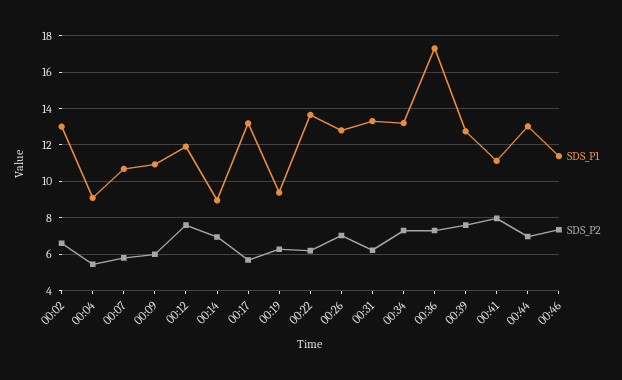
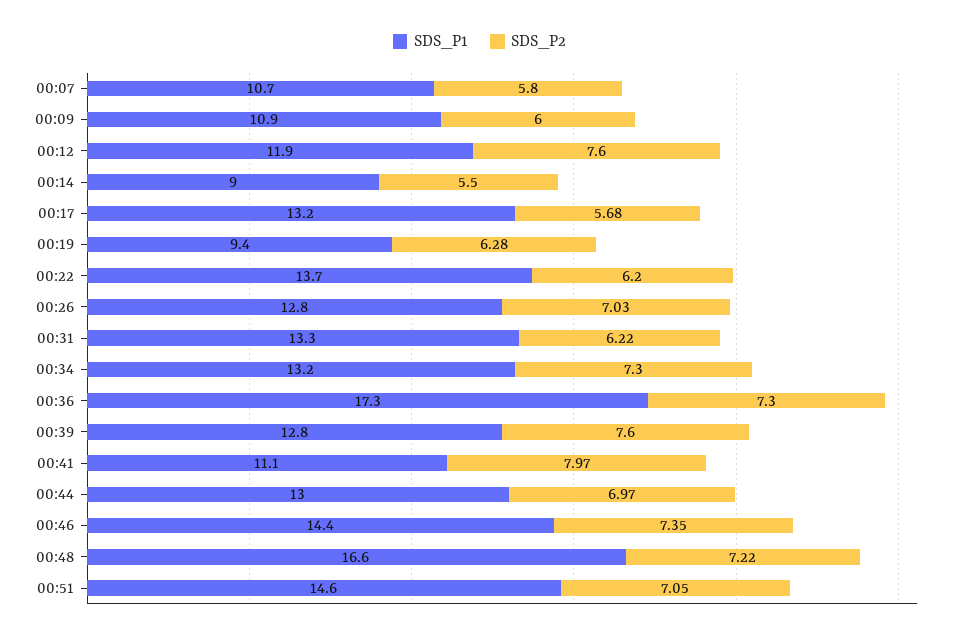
SDS_P1, 00:02: 13 -> none
SDS_P2, 00:02: 6.5 -> none
SDS_P1, 00:04: 9 -> none
SDS_P2, 00:04: 5.5 -> none
SDS_P2, 00:14: 7 -> 5.5
SDS_P1, 00:46: 11.5 -> 14.4
SDS_P1, 00:48: none -> 16.6
SDS_P2, 00:48: none -> 7.22
SDS_P1, 00:51: none -> 14.6
SDS_P2, 00:51: none -> 7.05

